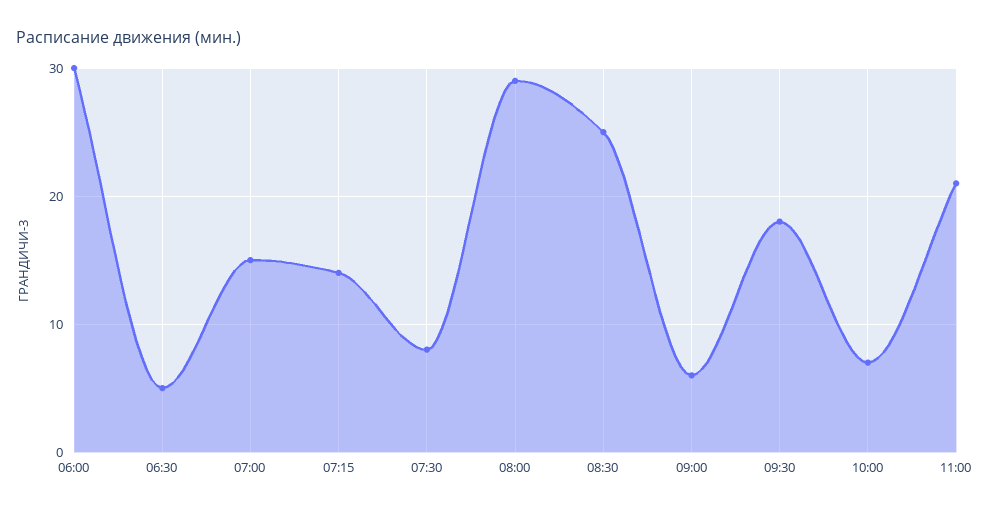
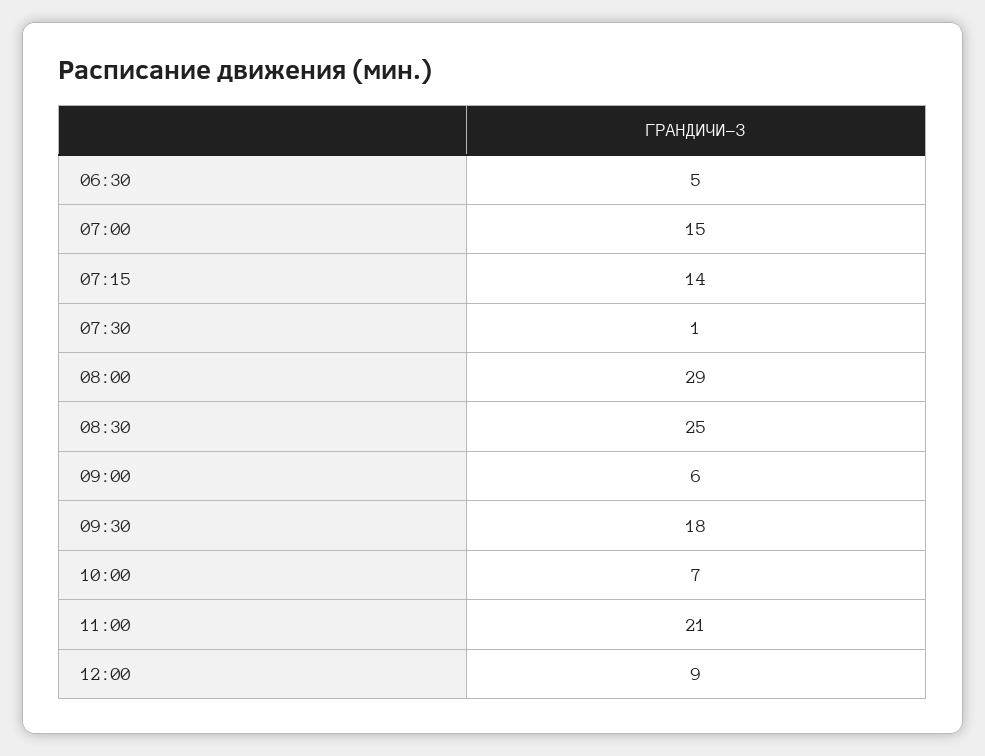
06:00: 30 -> none
07:30: 8 -> 1
12:00: none -> 9

